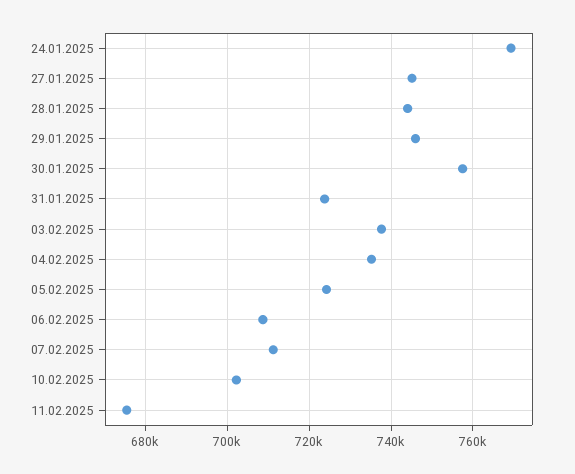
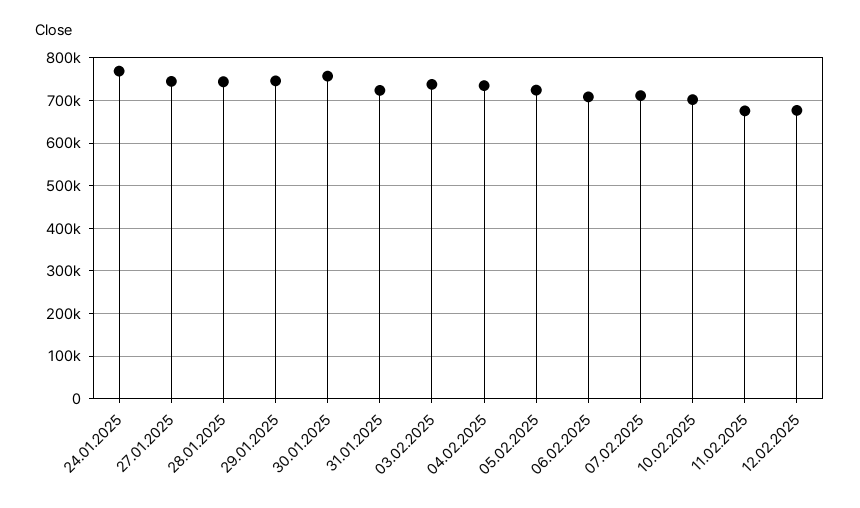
12.02.2025: none -> 680000

